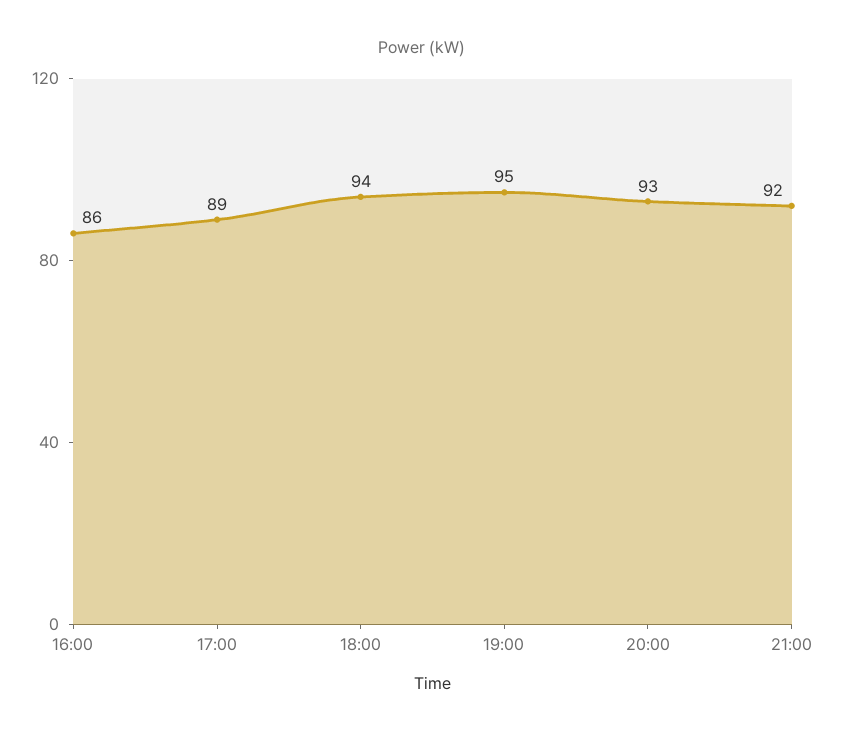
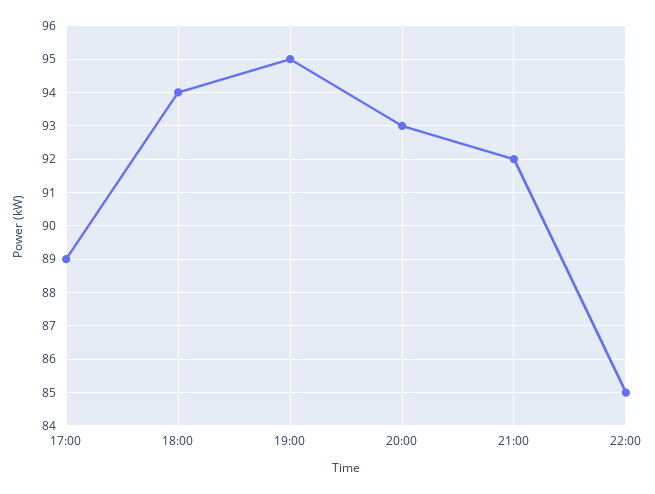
16:00: 86 -> none
22:00: none -> 85

